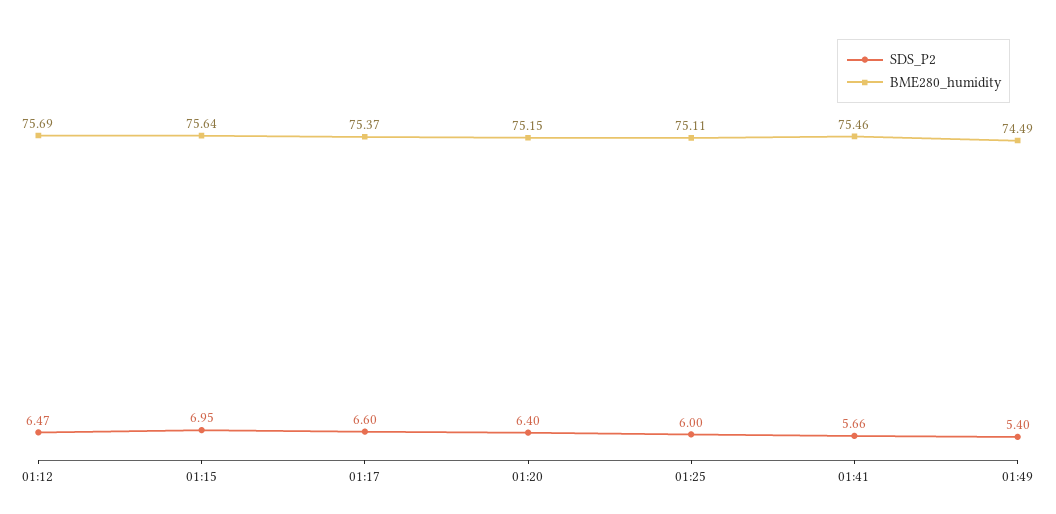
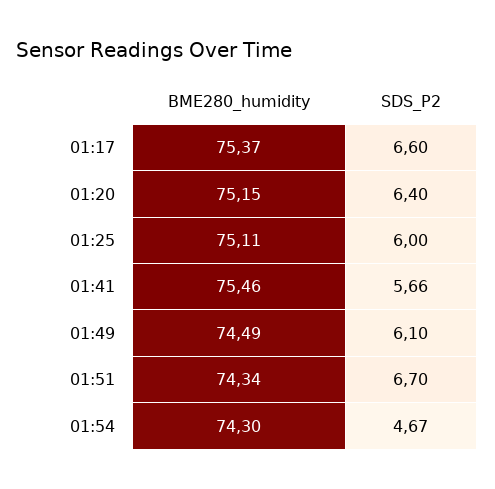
SDS_P2, 01:12: 6.47 -> none
BME280_humidity, 01:12: 75.69 -> none
SDS_P2, 01:15: 6.95 -> none
BME280_humidity, 01:15: 75.64 -> none
SDS_P2, 01:49: 5.4 -> 6.1
BME280_humidity, 01:51: none -> 74.34
SDS_P2, 01:51: none -> 6.7
BME280_humidity, 01:54: none -> 74.3
SDS_P2, 01:54: none -> 4.67

